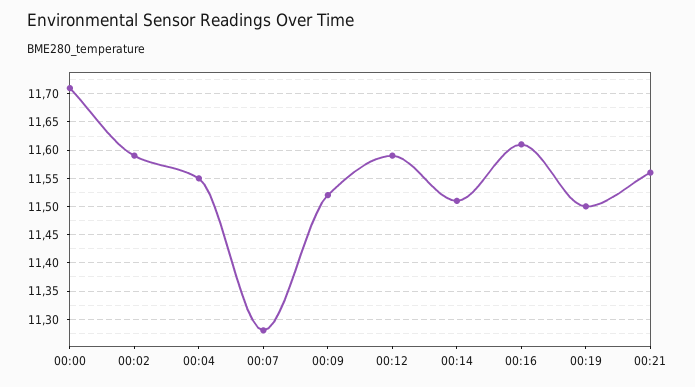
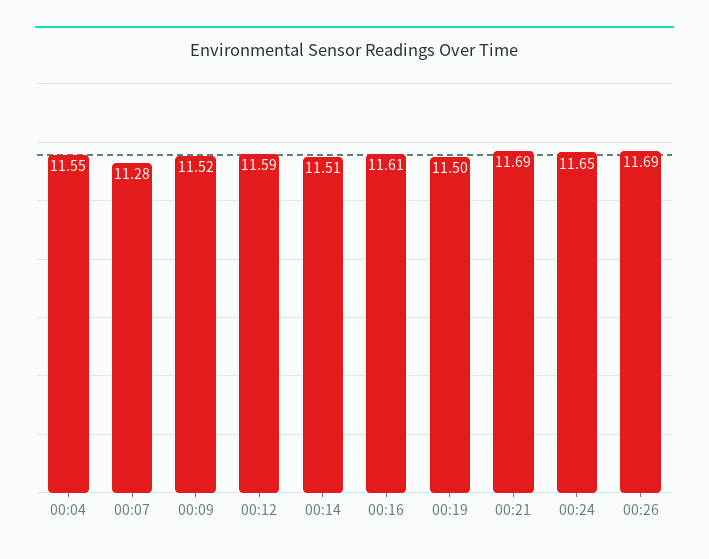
00:00: 11.7 -> none
00:02: 11.6 -> none
00:21: 11.55 -> 11.69
00:24: none -> 11.65
00:26: none -> 11.69

